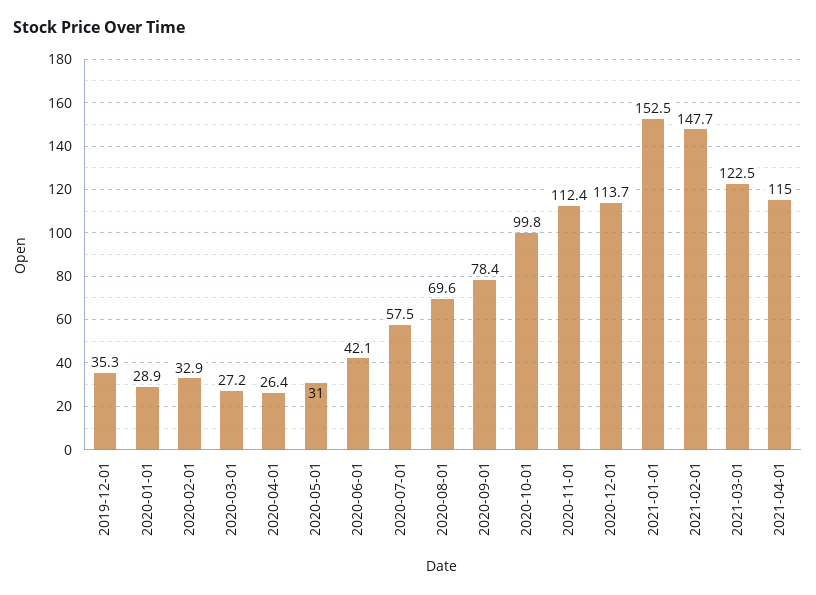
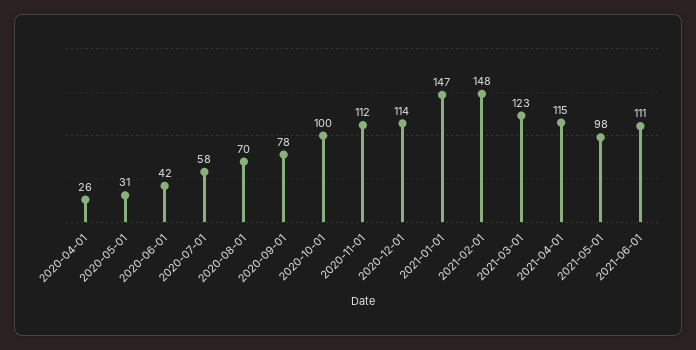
2019-12-01: 35.3 -> none
2020-01-01: 28.9 -> none
2020-02-01: 32.9 -> none
2020-03-01: 27.2 -> none
2021-01-01: 152.5 -> 147
2021-05-01: none -> 98
2021-06-01: none -> 111

